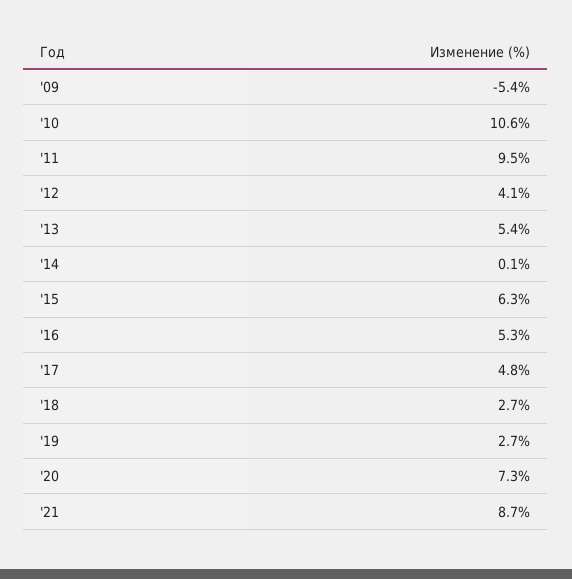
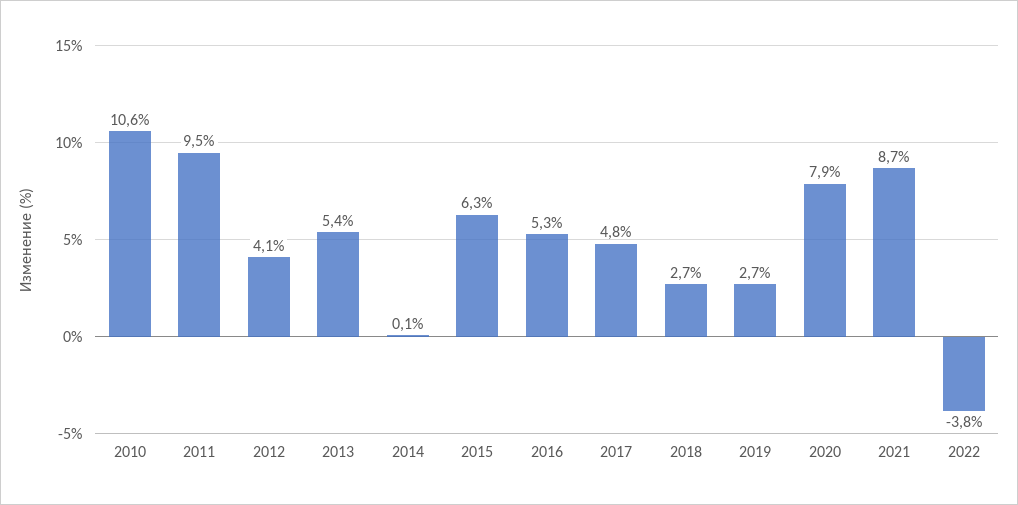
'09: -5.4 -> none
'20: 7.3 -> 7.9
2022: none -> -3.8

